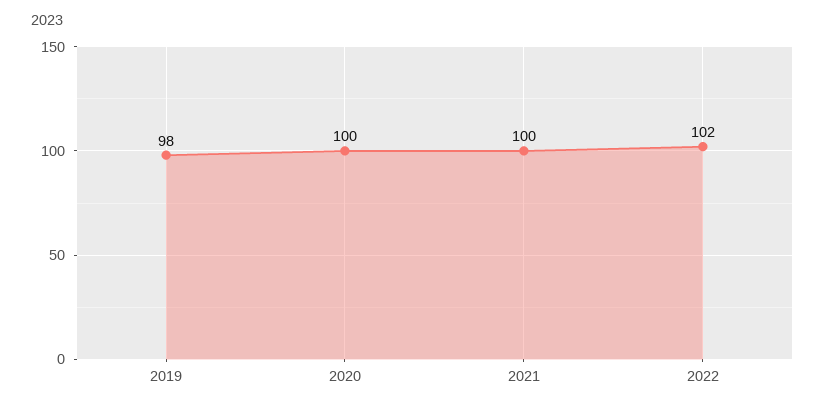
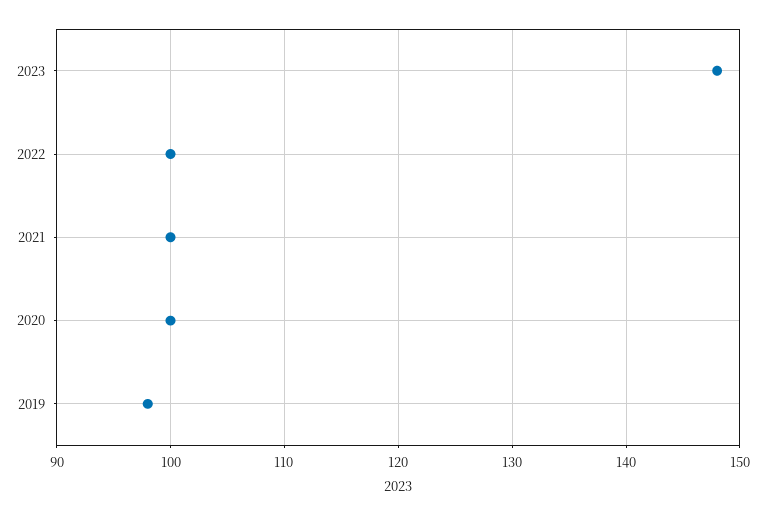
2022: 102 -> 100
2023: none -> 148

